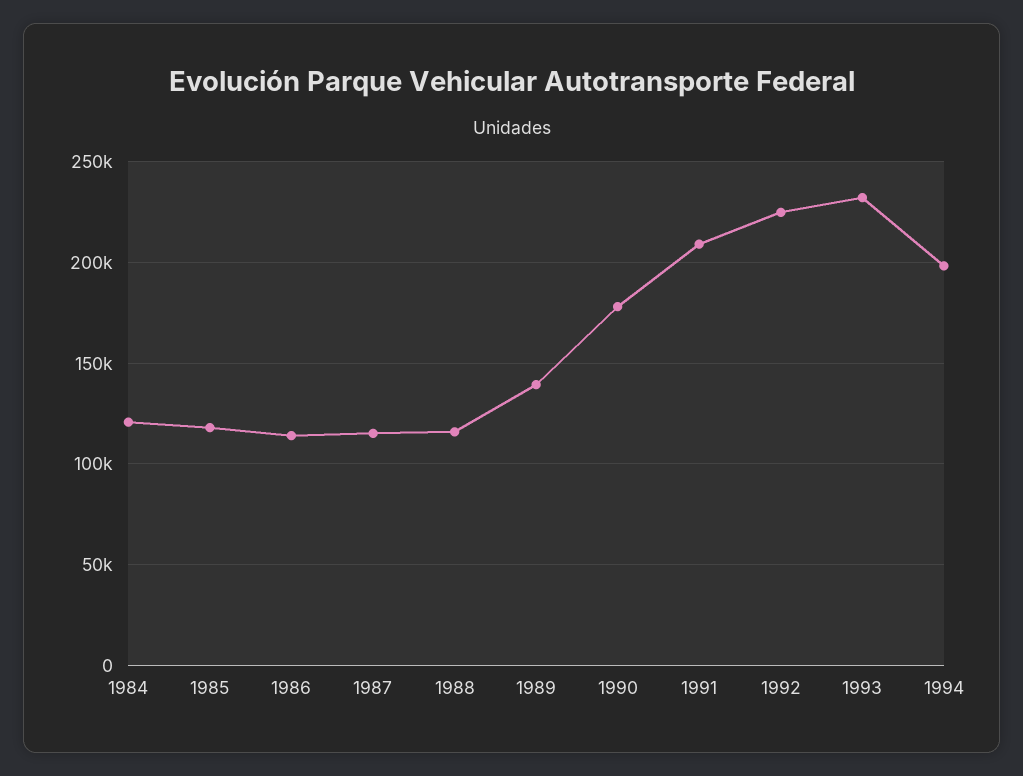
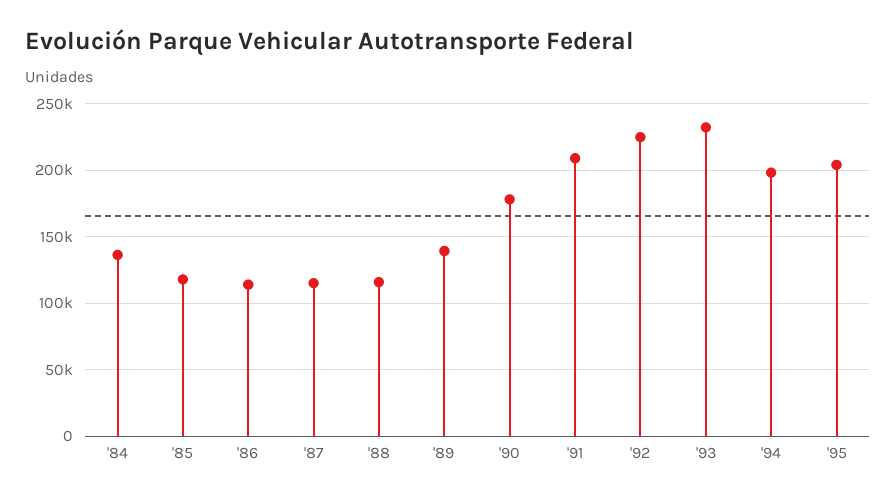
1984: 120000 -> 135000
'95: none -> 205000

